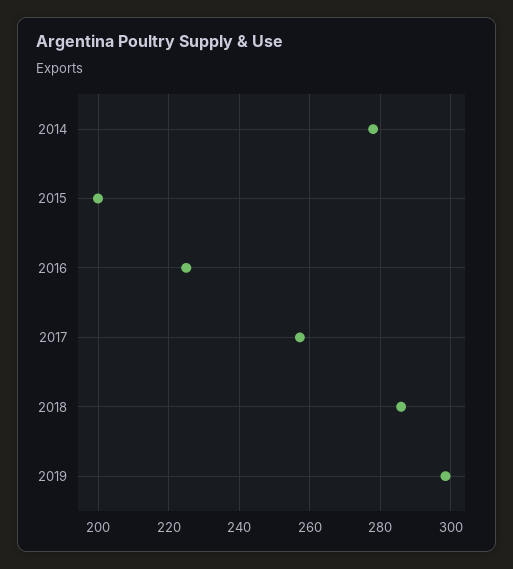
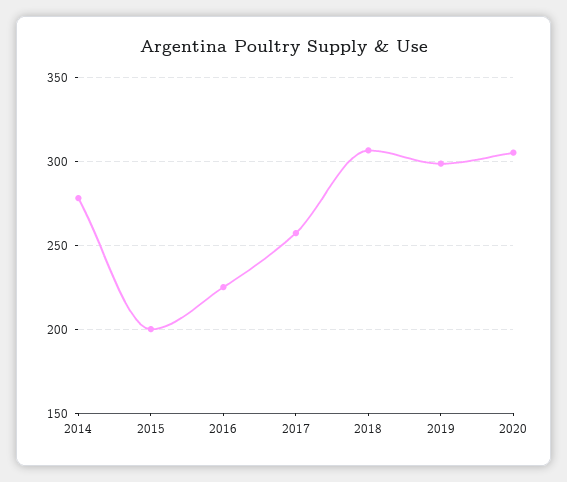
2018: 286 -> 305
2020: none -> 305

